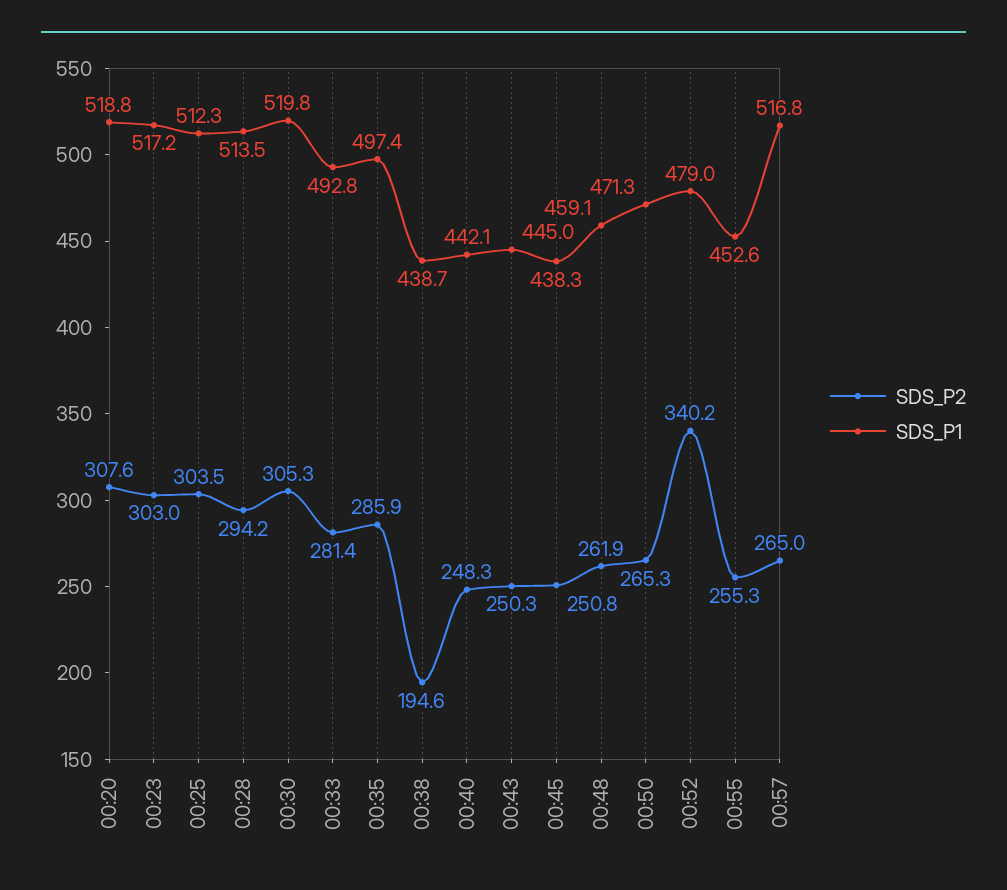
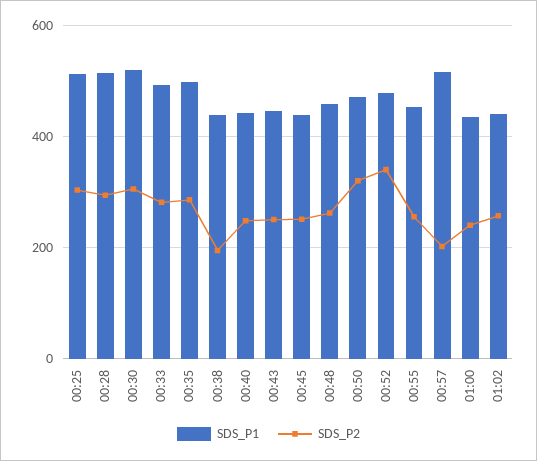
SDS_P2, 00:20: 307.6 -> none
SDS_P1, 00:20: 518.8 -> none
SDS_P2, 00:23: 303 -> none
SDS_P1, 00:23: 517.2 -> none
SDS_P2, 00:50: 265.3 -> 320
SDS_P2, 00:57: 265 -> 200
SDS_P1, 01:00: none -> 440
SDS_P2, 01:00: none -> 240
SDS_P1, 01:02: none -> 440
SDS_P2, 01:02: none -> 260

